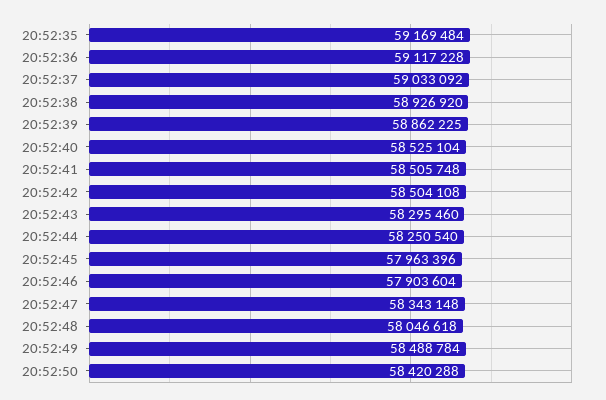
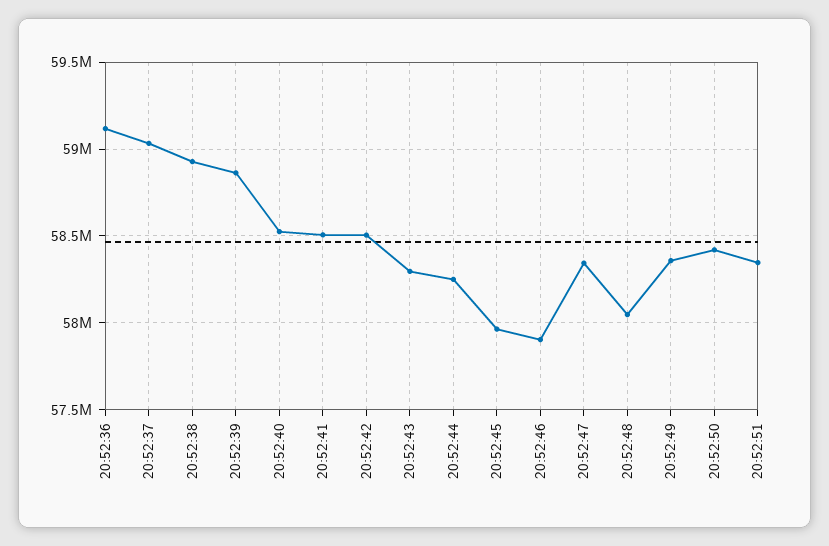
20:52:35: 59169484 -> none
20:52:49: 58488784 -> 58350000
20:52:51: none -> 58350000

